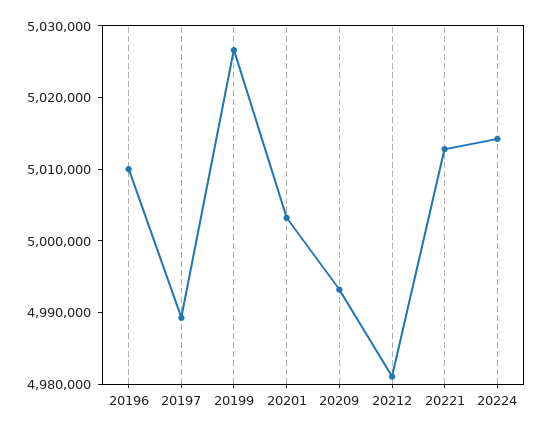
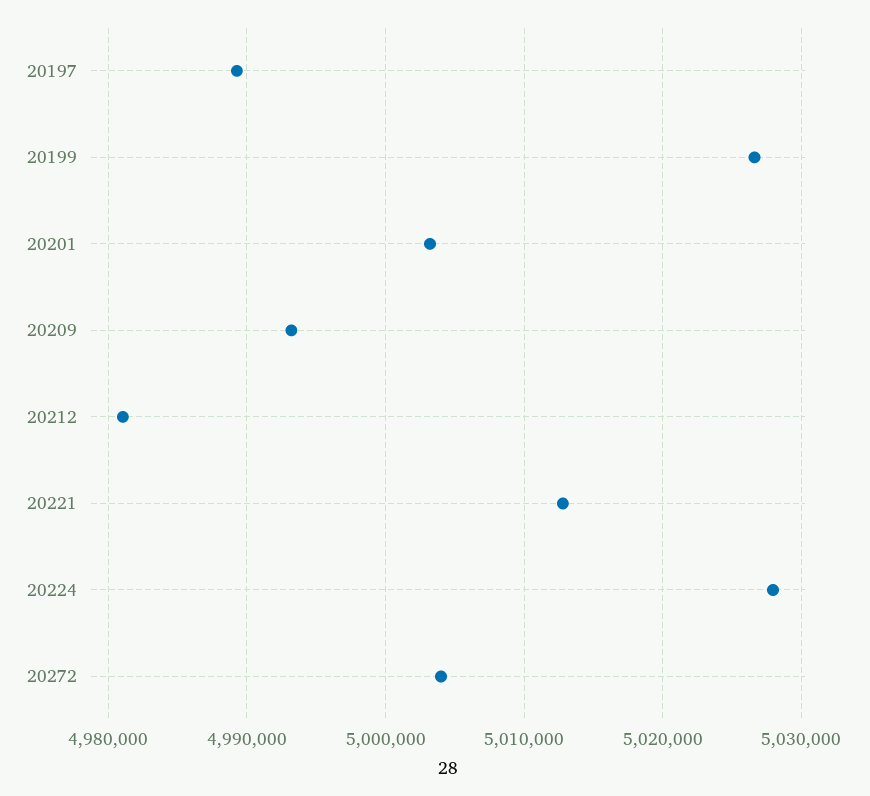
20196: 5010000 -> none
20224: 5014000 -> 5028000
20272: none -> 5004000

